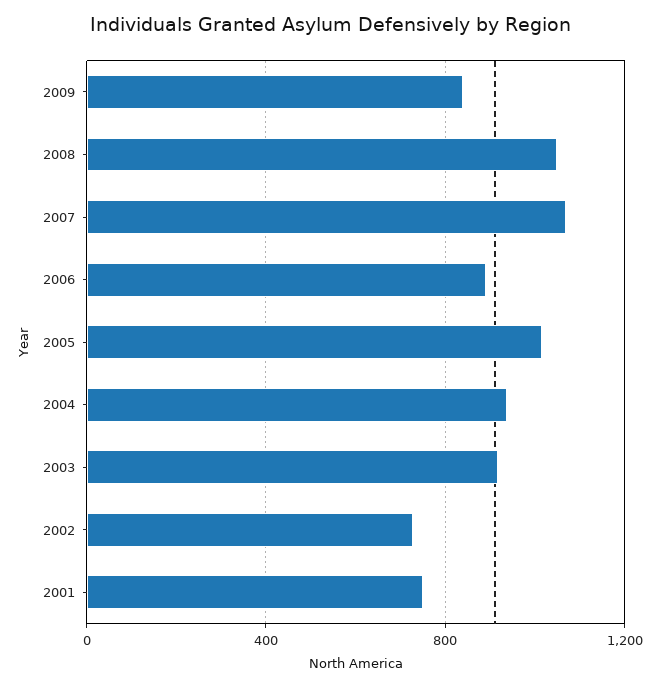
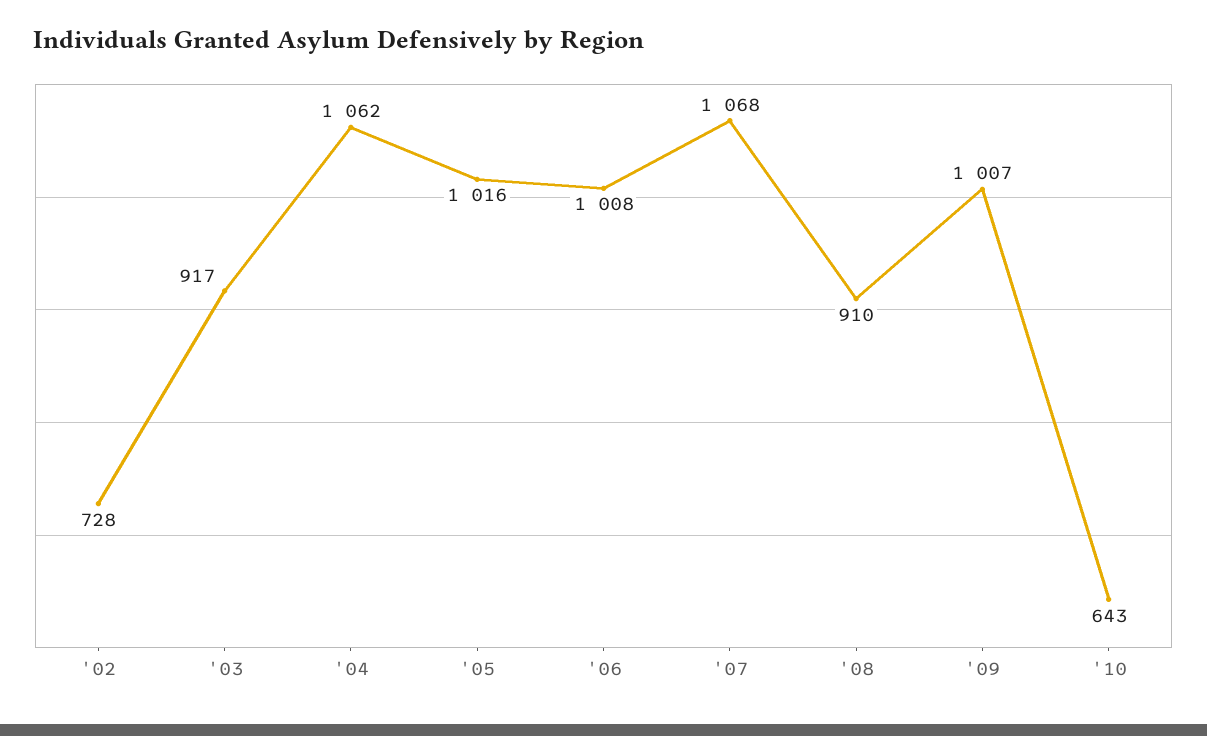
2009: 850 -> 1007
2008: 1050 -> 910
2006: 900 -> 1008
2004: 950 -> 1062
2001: 750 -> none
'10: none -> 643

